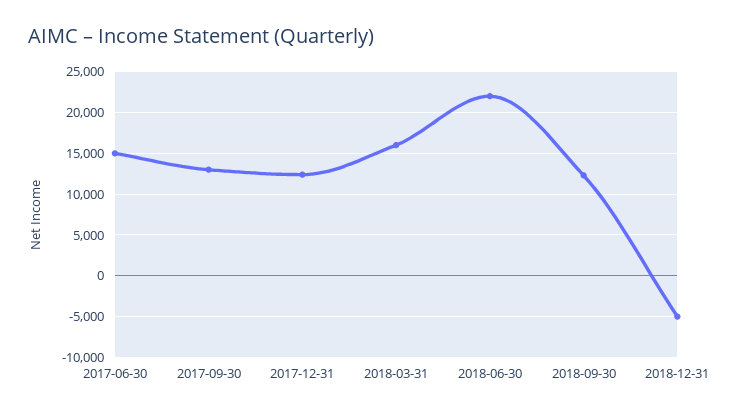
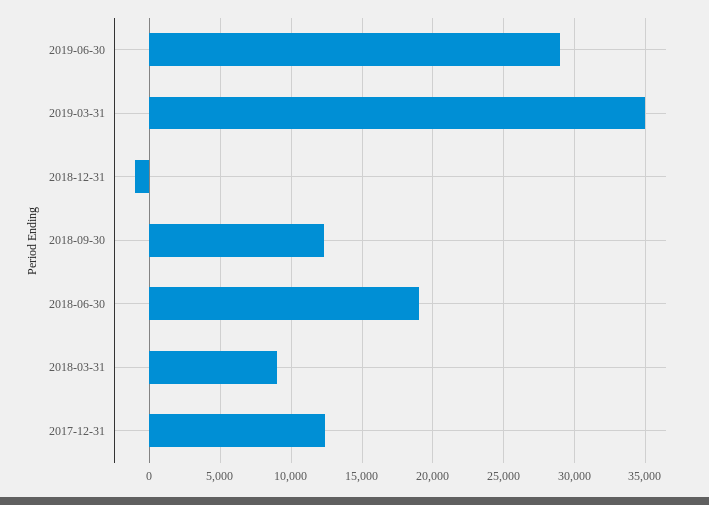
2017-06-30: 15000 -> none
2017-09-30: 13000 -> none
2018-03-31: 16000 -> 9000
2018-06-30: 22000 -> 19000
2018-12-31: -5000 -> -1000
2019-06-30: none -> 29000
2019-03-31: none -> 35000

